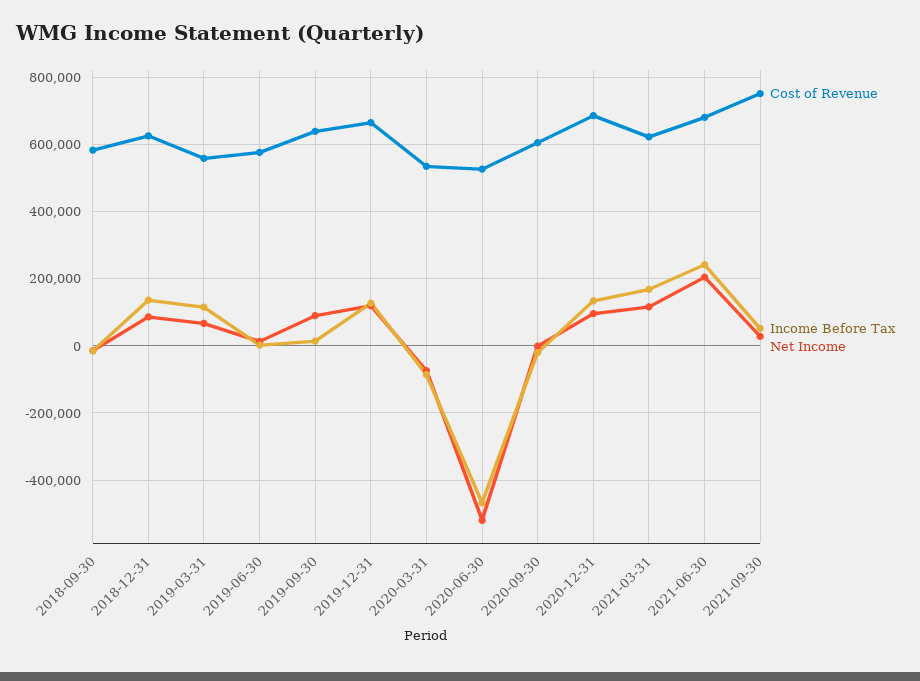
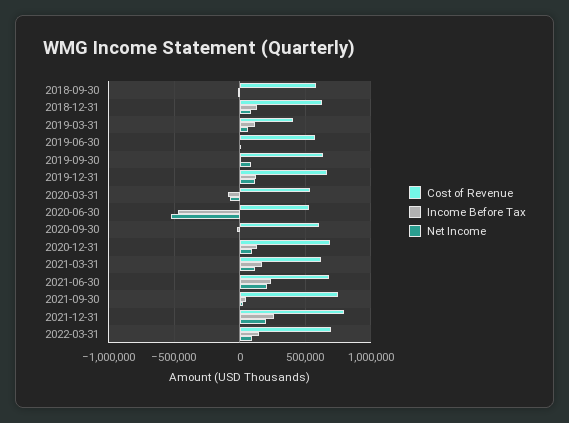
Cost of Revenue, 2019-03-31: 560000 -> 400000
Cost of Revenue, 2021-12-31: none -> 800000
Income Before Tax, 2021-12-31: none -> 250000
Net Income, 2021-12-31: none -> 200000
Cost of Revenue, 2022-03-31: none -> 700000
Income Before Tax, 2022-03-31: none -> 150000
Net Income, 2022-03-31: none -> 100000

